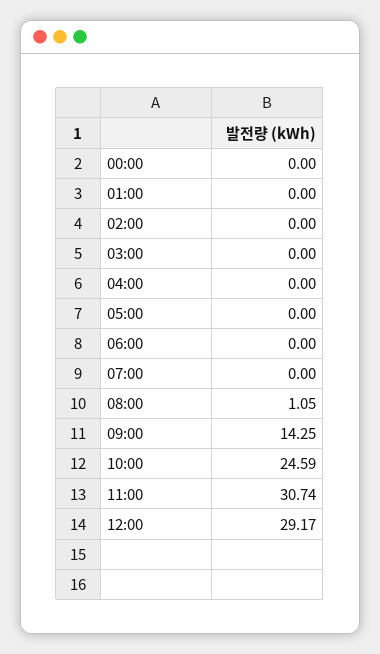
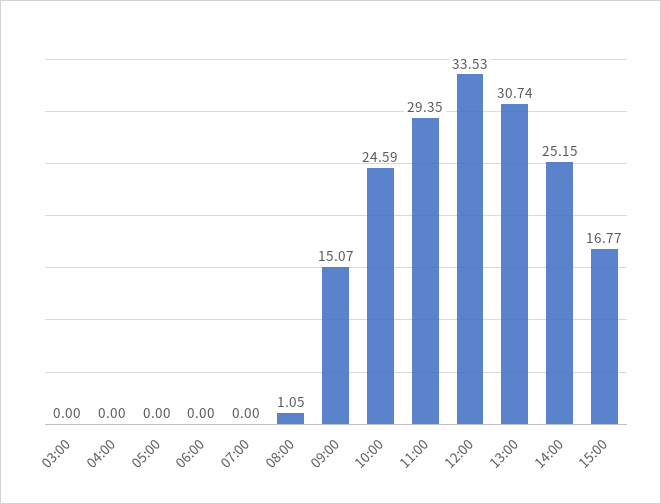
00:00: 0 -> none
01:00: 0 -> none
02:00: 0 -> none
09:00: 14.25 -> 15.07
11:00: 30.74 -> 29.35
12:00: 29.17 -> 33.53
13:00: none -> 30.74
14:00: none -> 25.15
15:00: none -> 16.77

